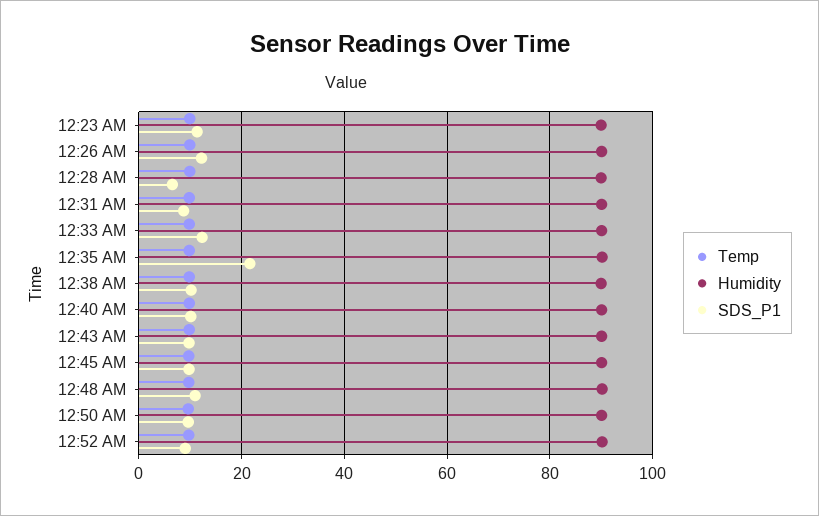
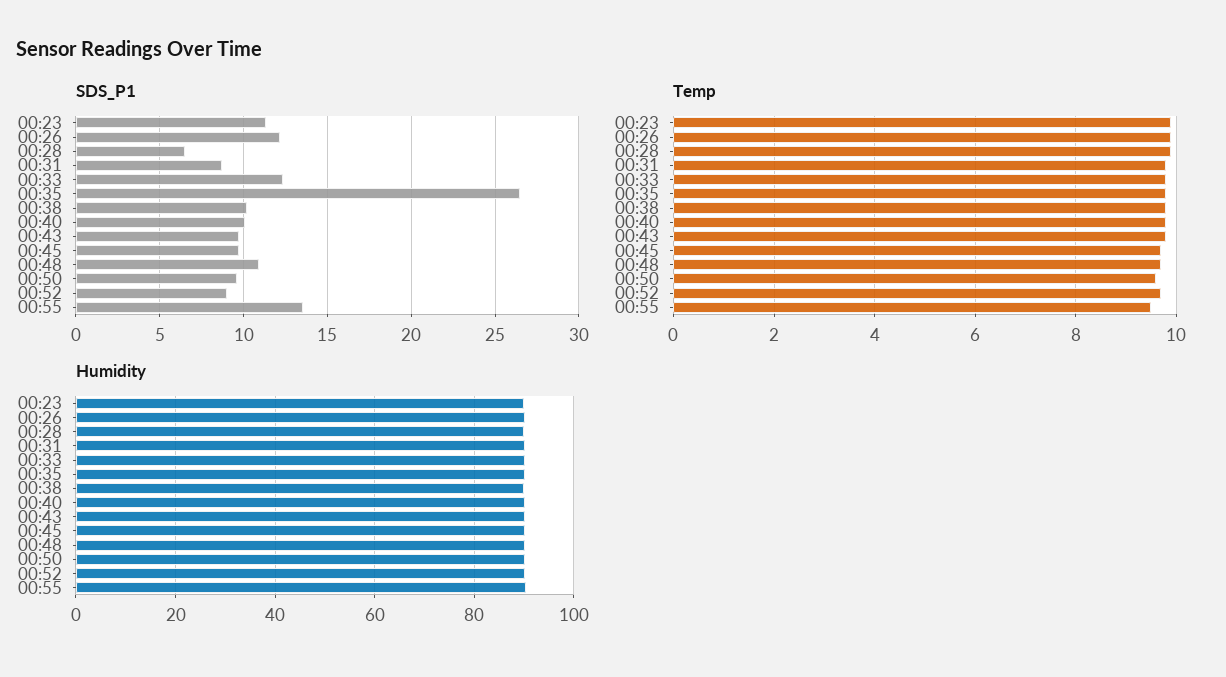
SDS_P1, 12:35 AM: 22 -> 26.5
SDS_P1, 00:55: none -> 13.5
Temp, 00:55: none -> 9.5
Humidity, 00:55: none -> 90

